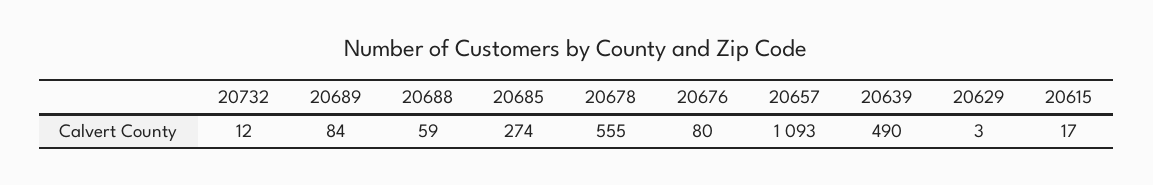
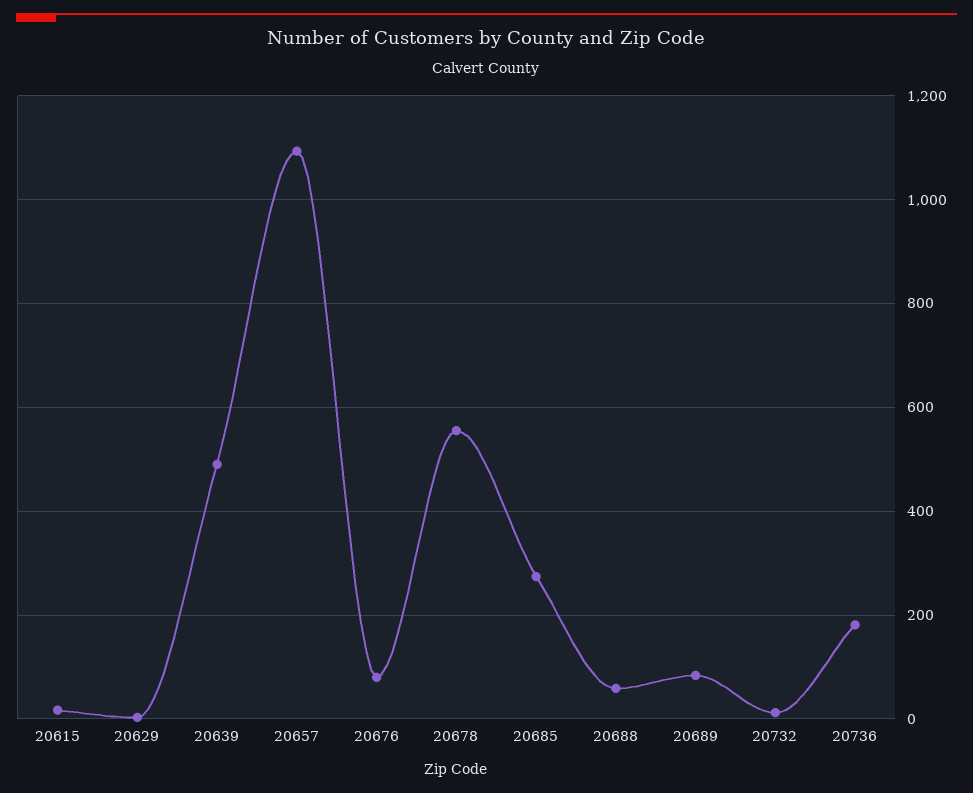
20736: none -> 180

